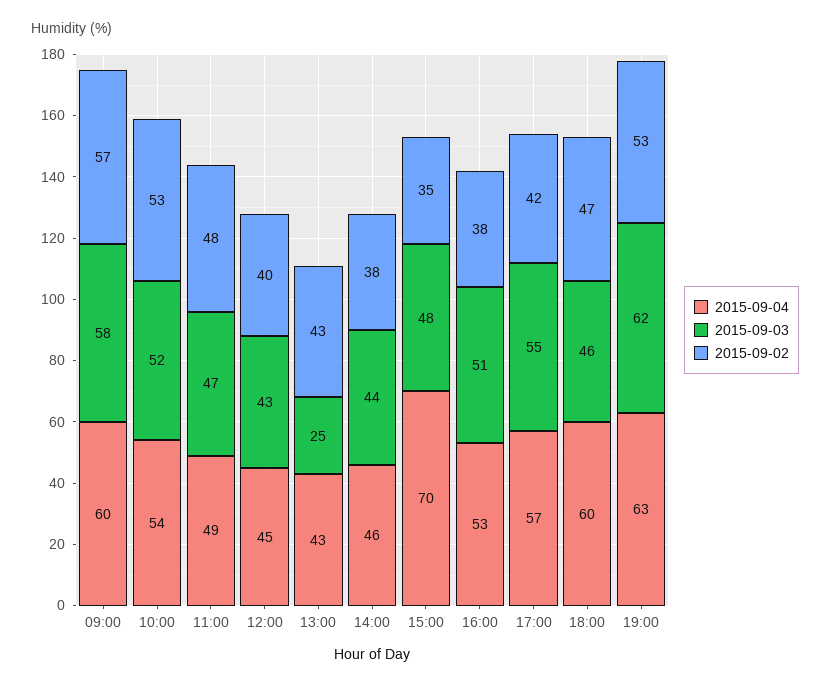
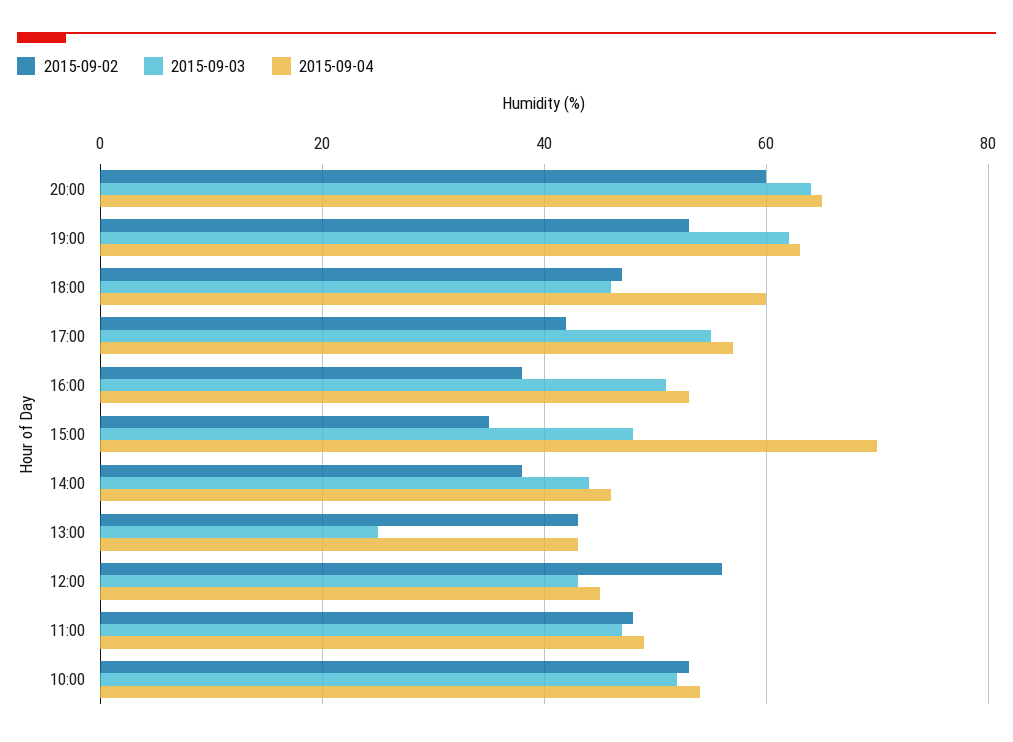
2015-09-04, 09:00: 60 -> none
2015-09-03, 09:00: 58 -> none
2015-09-02, 09:00: 57 -> none
2015-09-02, 12:00: 40 -> 55
2015-09-02, 20:00: none -> 60
2015-09-03, 20:00: none -> 65
2015-09-04, 20:00: none -> 65

